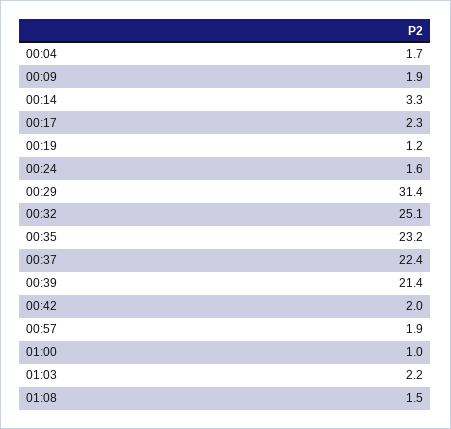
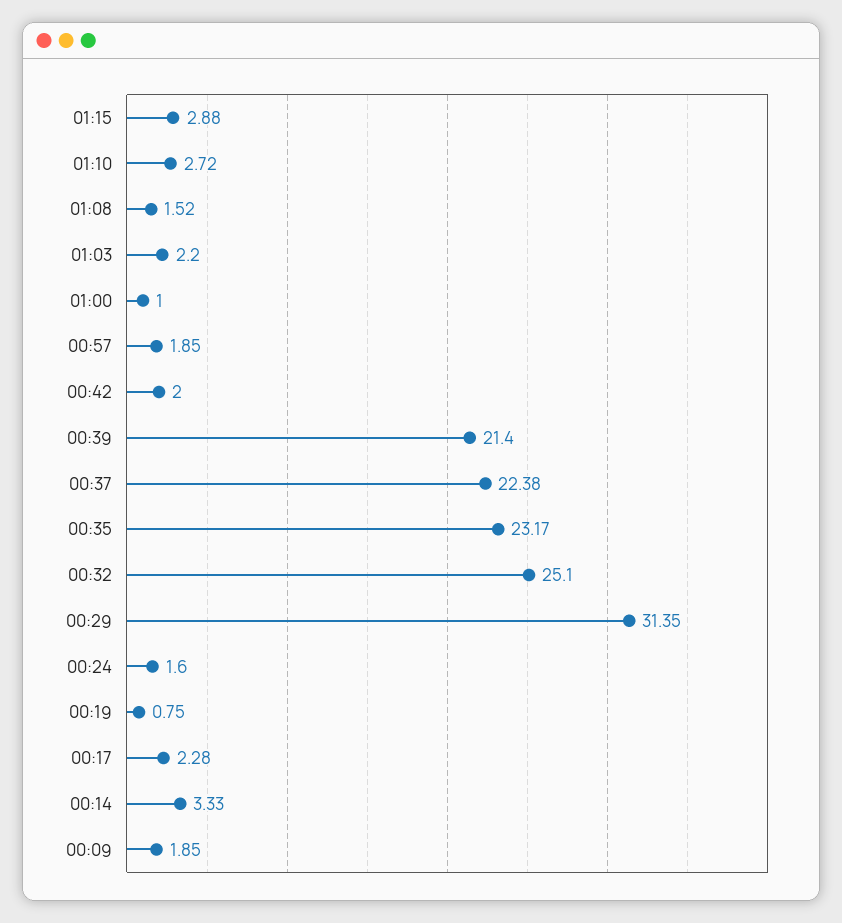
00:04: 1.7 -> none
00:19: 1.2 -> 0.75
01:15: none -> 2.88
01:10: none -> 2.72

